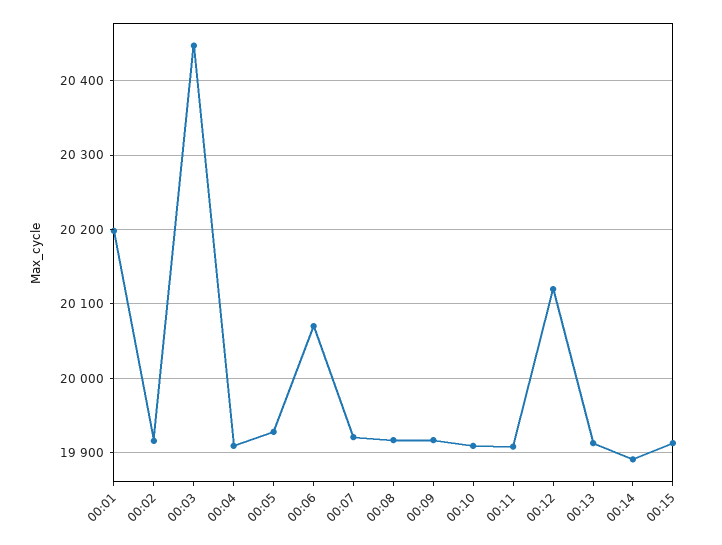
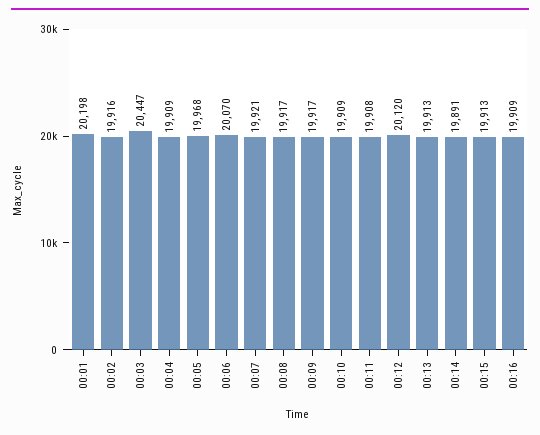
00:05: 19930 -> 19968
00:16: none -> 19909

